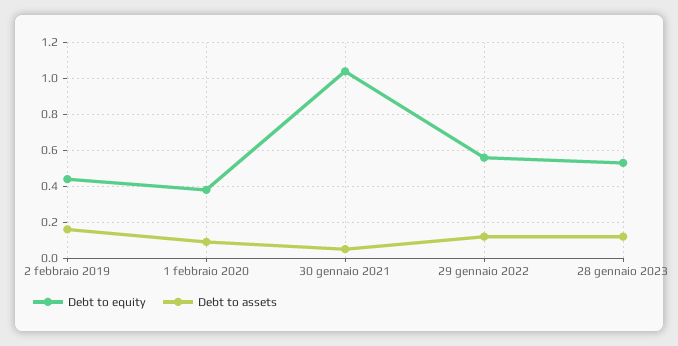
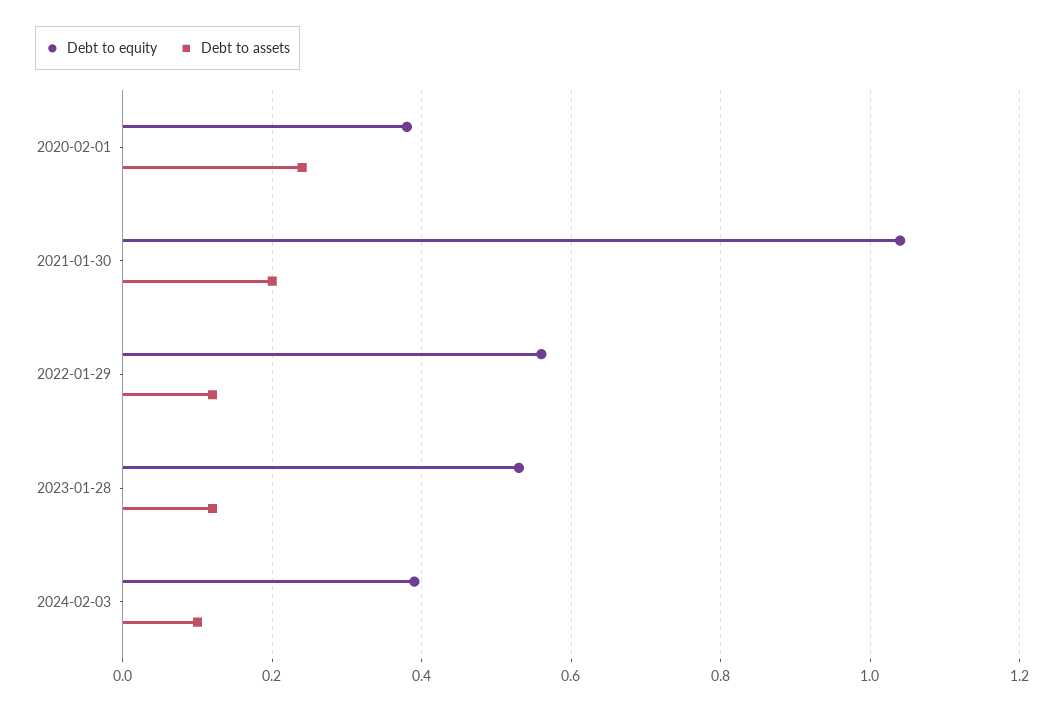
Debt to equity, 2 febbraio 2019: 0.45 -> none
Debt to assets, 2 febbraio 2019: 0.15 -> none
Debt to assets, 1 febbraio 2020: 0.1 -> 0.25
Debt to assets, 30 gennaio 2021: 0.05 -> 0.2
Debt to equity, 2024-02-03: none -> 0.4
Debt to assets, 2024-02-03: none -> 0.1

